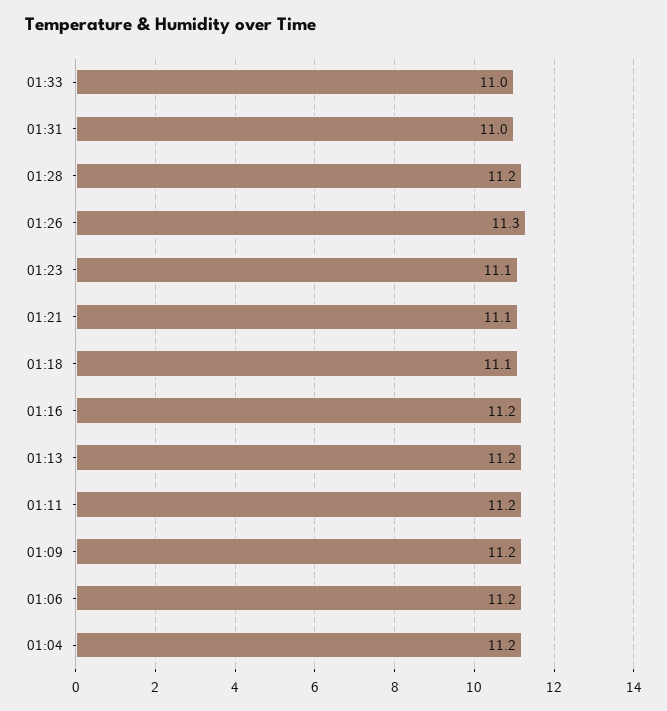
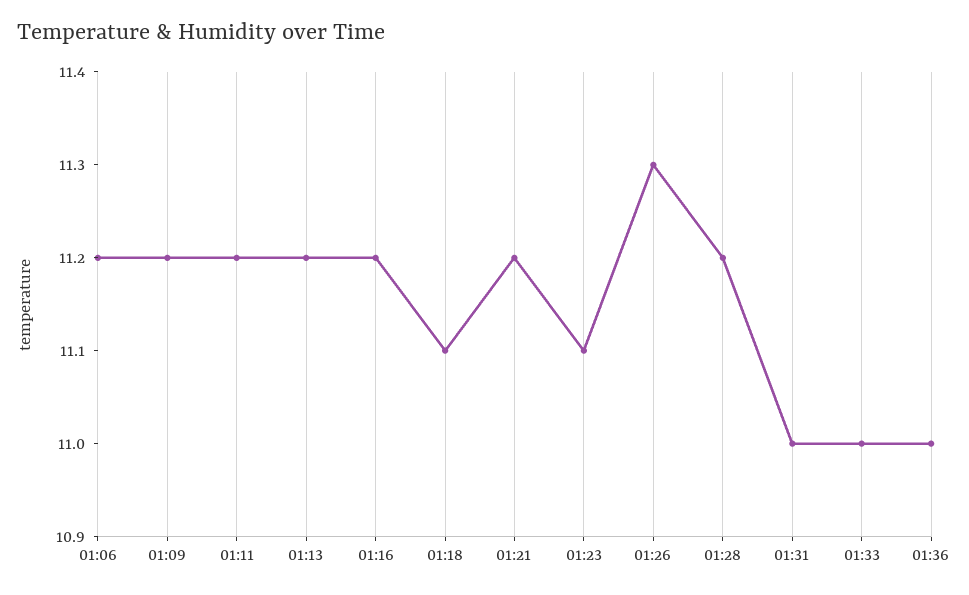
01:21: 11.1 -> 11.2
01:04: 11.2 -> none
01:36: none -> 11

